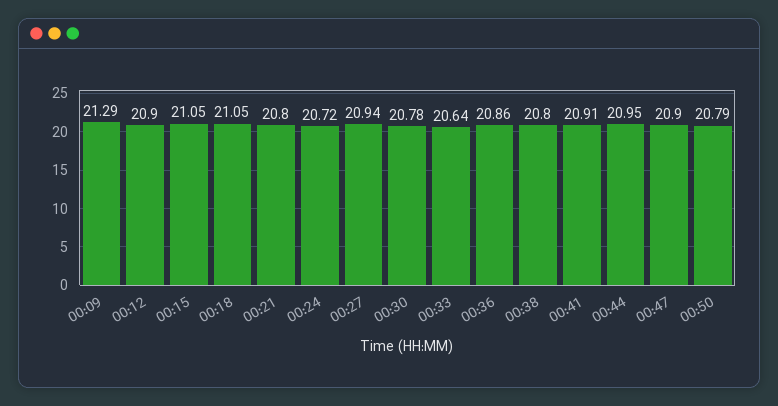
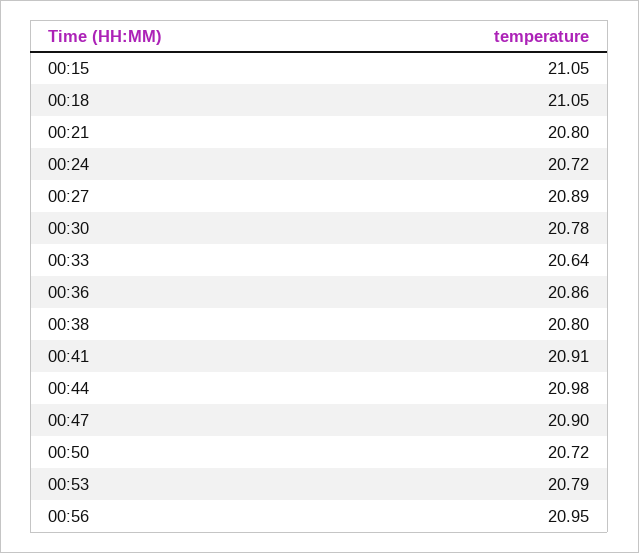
00:09: 21.29 -> none
00:12: 20.9 -> none
00:27: 20.94 -> 20.89
00:44: 20.95 -> 20.98
00:50: 20.79 -> 20.72
00:53: none -> 20.79
00:56: none -> 20.95

